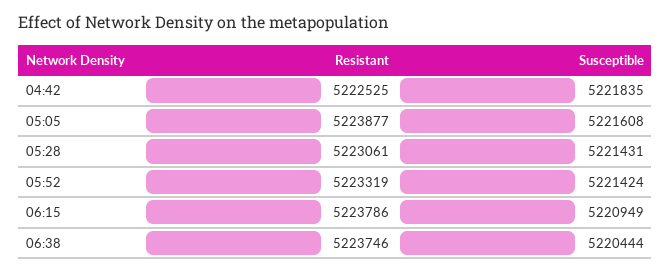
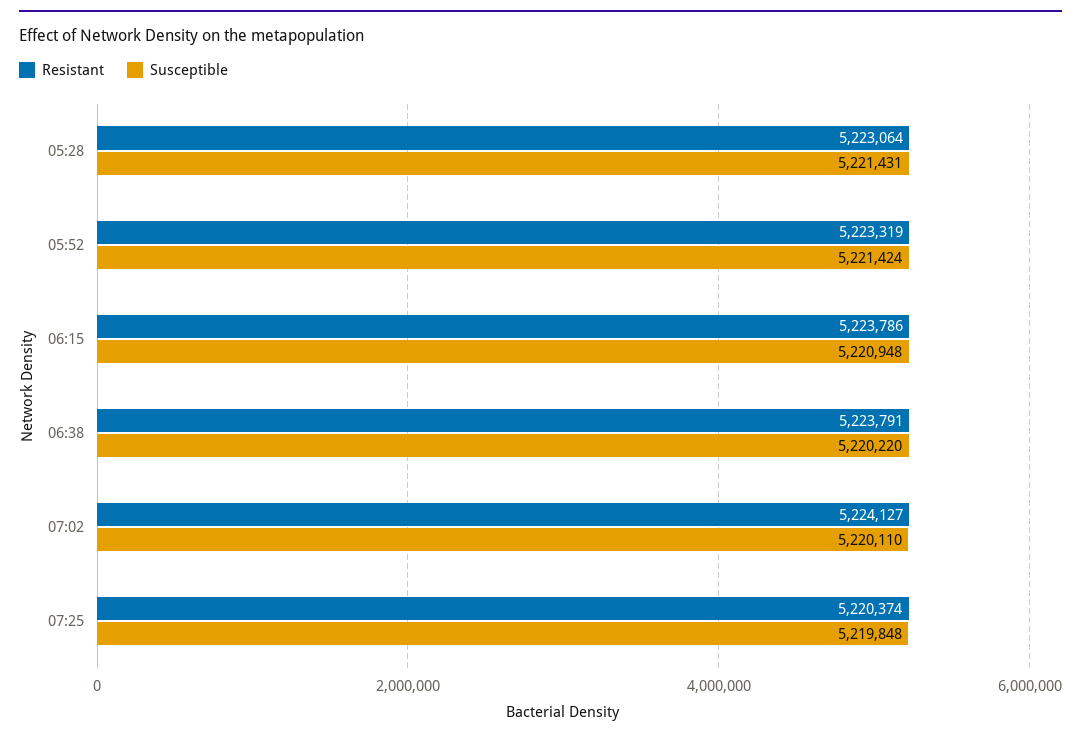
Resistant, 04:42: 5222525 -> none
Susceptible, 04:42: 5221835 -> none
Resistant, 05:05: 5223877 -> none
Susceptible, 05:05: 5221608 -> none
Resistant, 05:28: 5223061 -> 5223064
Susceptible, 06:15: 5220949 -> 5220948
Resistant, 06:38: 5223746 -> 5223791
Susceptible, 06:38: 5220444 -> 5220220
Resistant, 07:02: none -> 5224127
Susceptible, 07:02: none -> 5220110
Resistant, 07:25: none -> 5220374
Susceptible, 07:25: none -> 5219848

